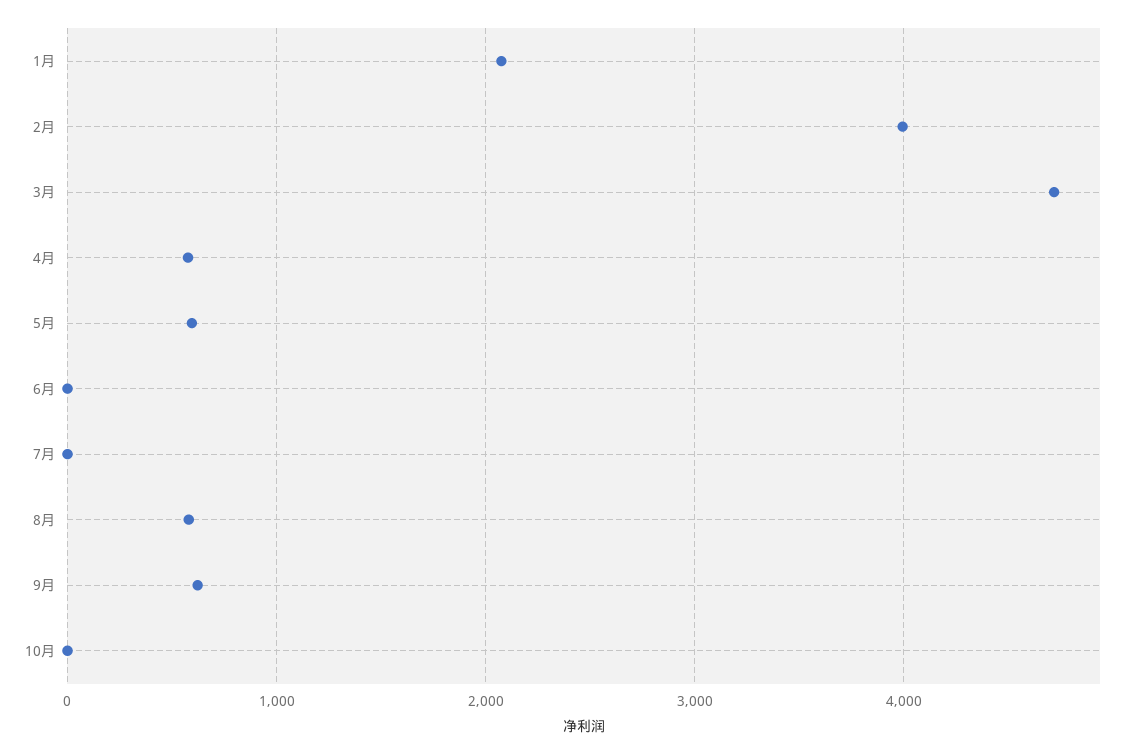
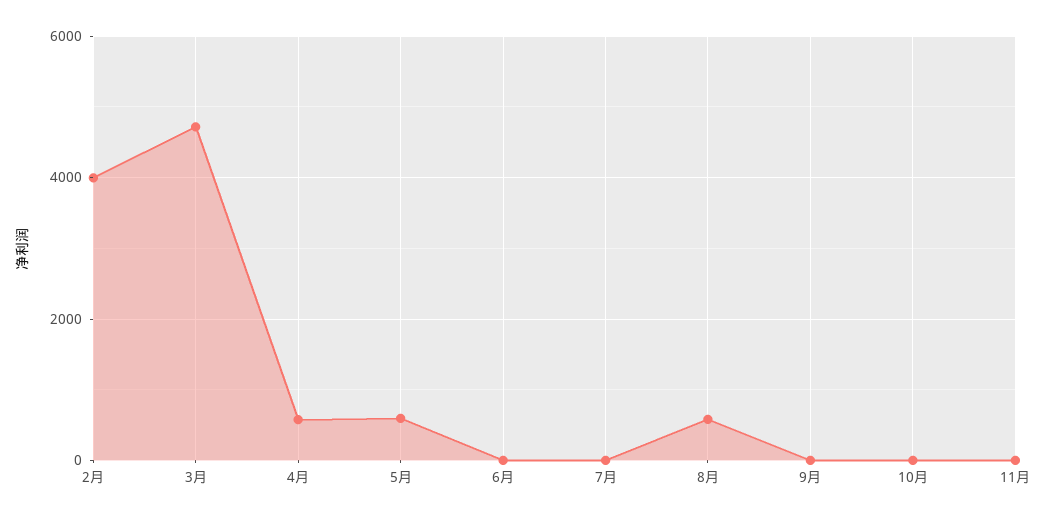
1月: 2100 -> none
9月: 600 -> 0
11月: none -> 0

